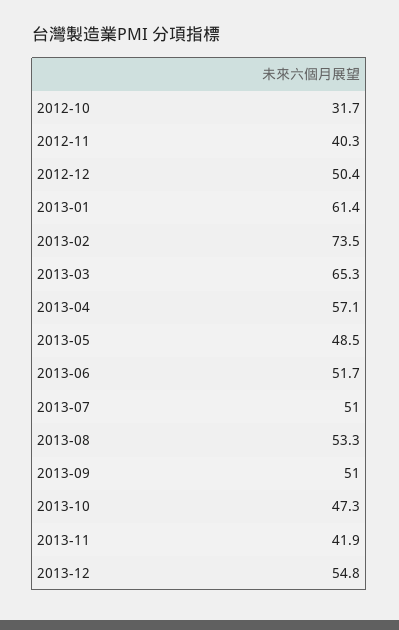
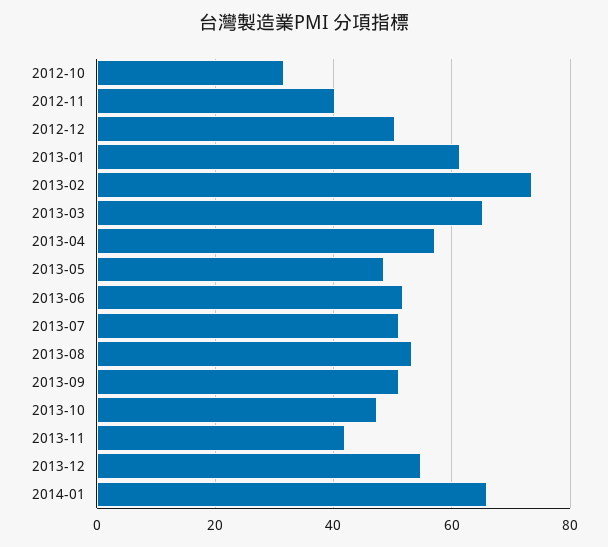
2014-01: none -> 66

